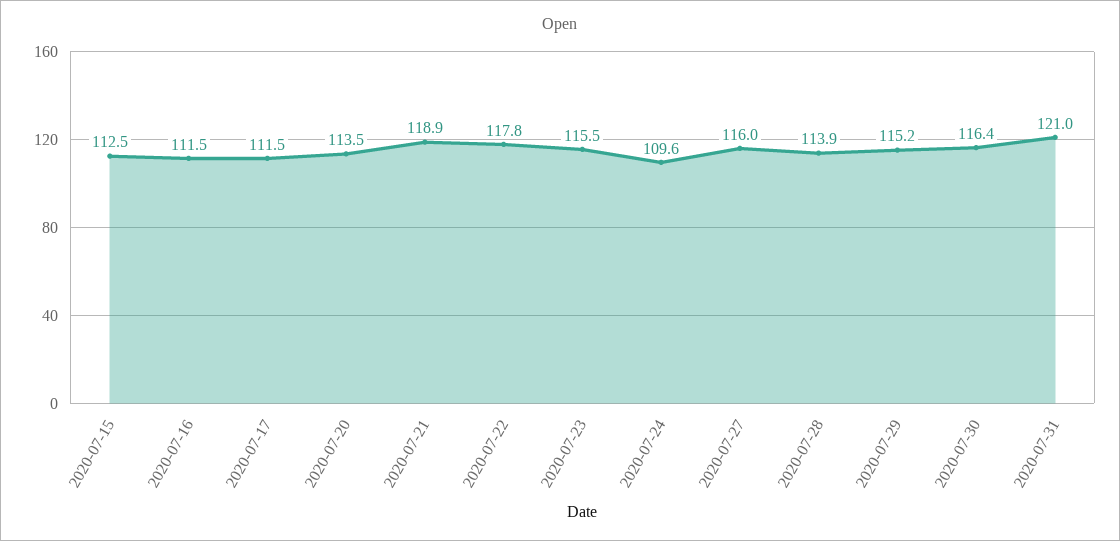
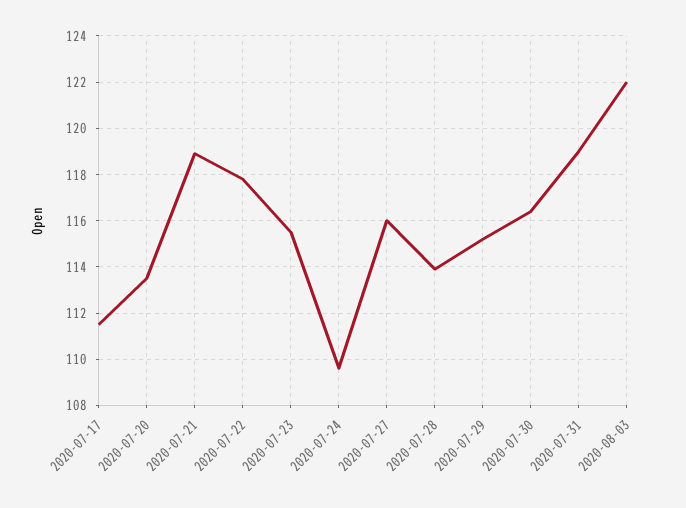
2020-07-15: 112.5 -> none
2020-07-16: 111.5 -> none
2020-07-31: 121 -> 119
2020-08-03: none -> 122

